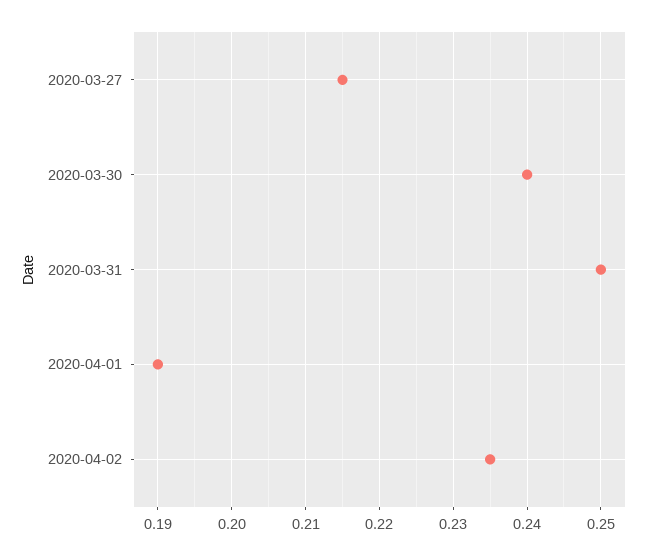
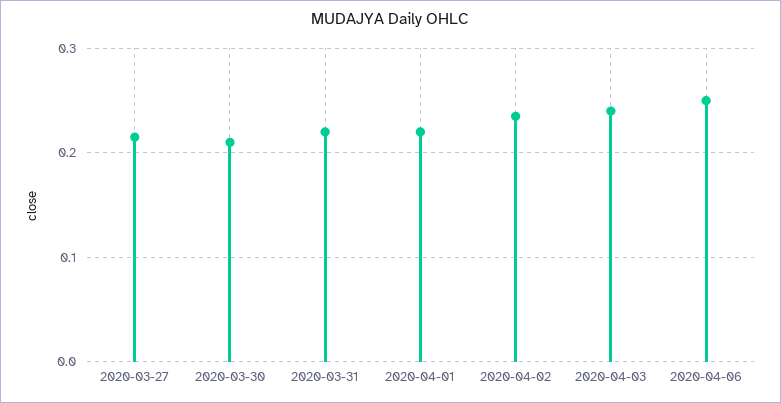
2020-03-30: 0.24 -> 0.21
2020-03-31: 0.25 -> 0.22
2020-04-01: 0.19 -> 0.22
2020-04-03: none -> 0.24
2020-04-06: none -> 0.25

